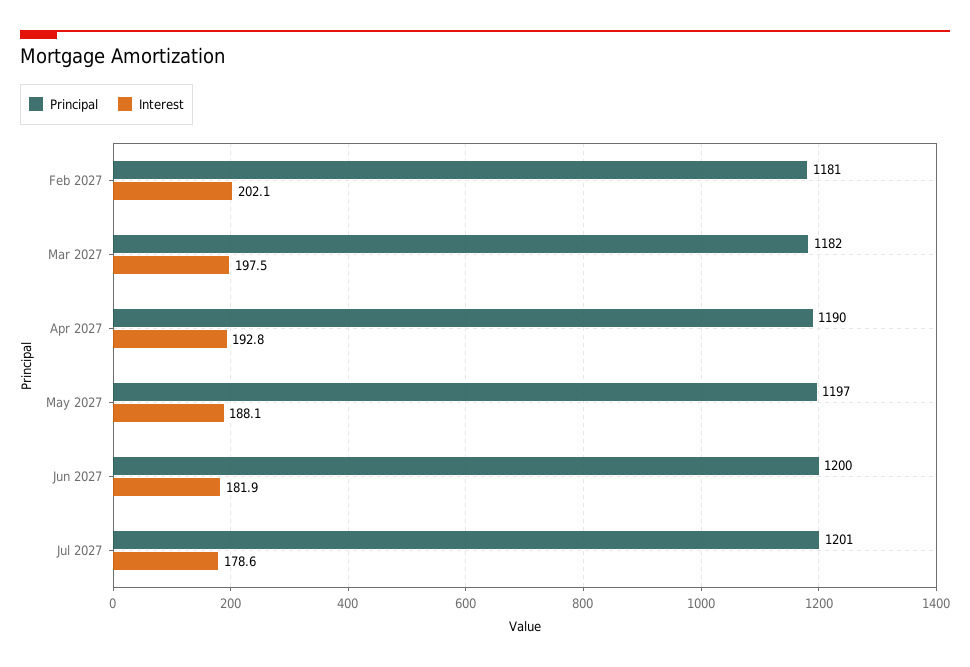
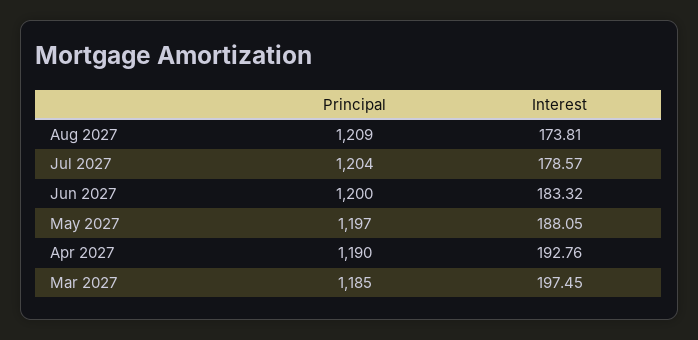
Principal, Feb 2027: 1181 -> none
Interest, Feb 2027: 202.1 -> none
Principal, Mar 2027: 1182 -> 1185
Interest, Jun 2027: 181.9 -> 183.32
Principal, Jul 2027: 1201 -> 1204
Principal, Aug 2027: none -> 1209
Interest, Aug 2027: none -> 173.81

